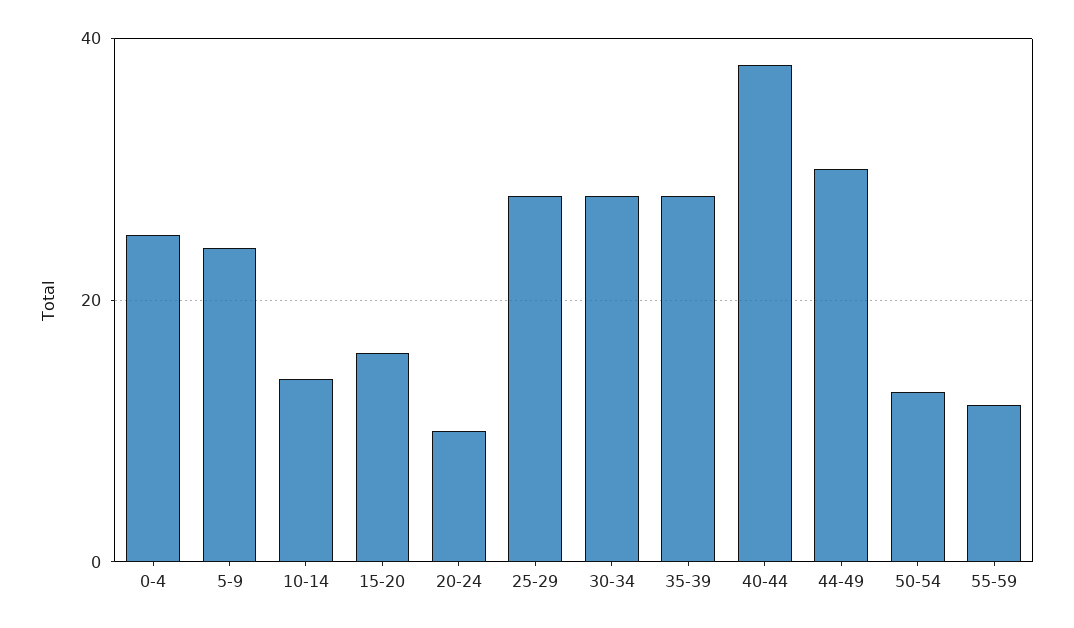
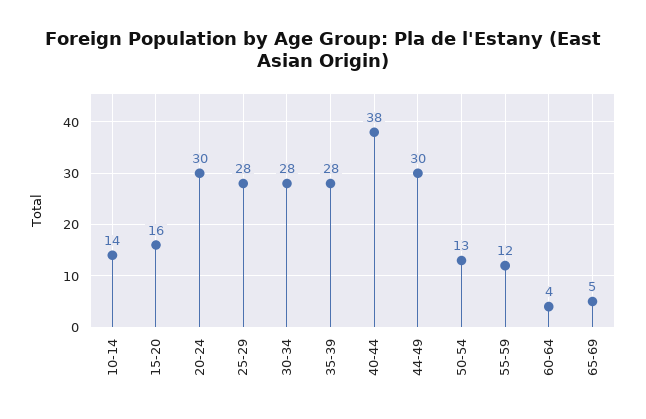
0-4: 25 -> none
5-9: 25 -> none
20-24: 10 -> 30
60-64: none -> 4
65-69: none -> 5

